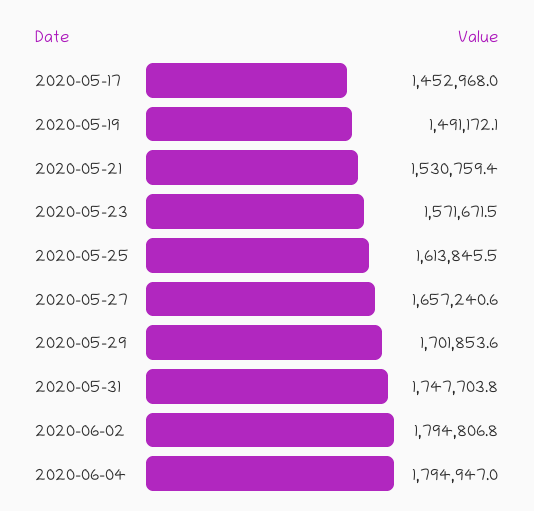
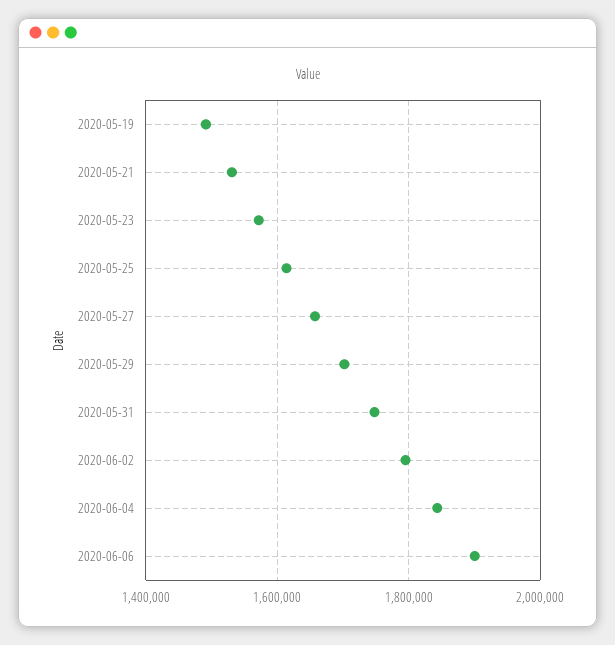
2020-05-17: 1452968 -> none
2020-06-04: 1794947 -> 1840000
2020-06-06: none -> 1900000

